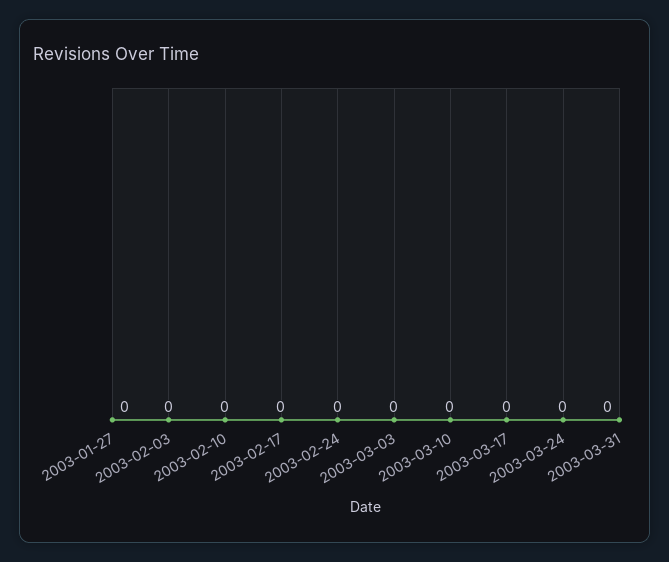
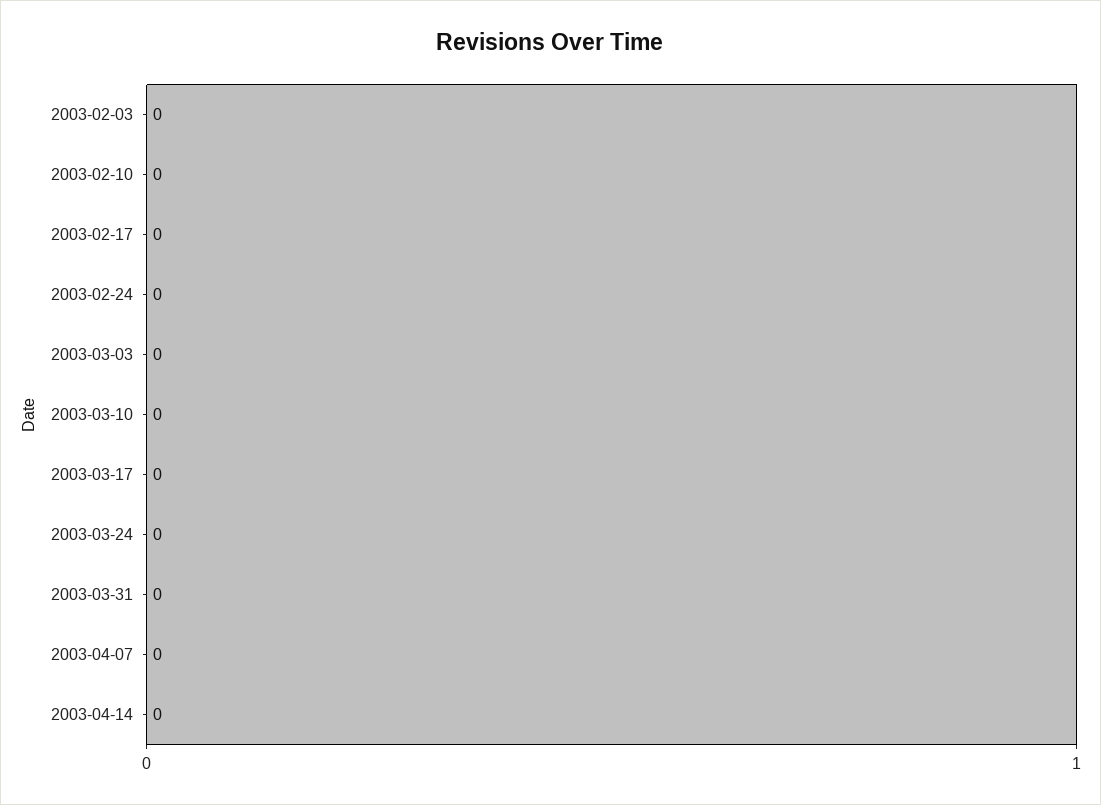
2003-01-27: 0 -> none
2003-04-07: none -> 0
2003-04-14: none -> 0

